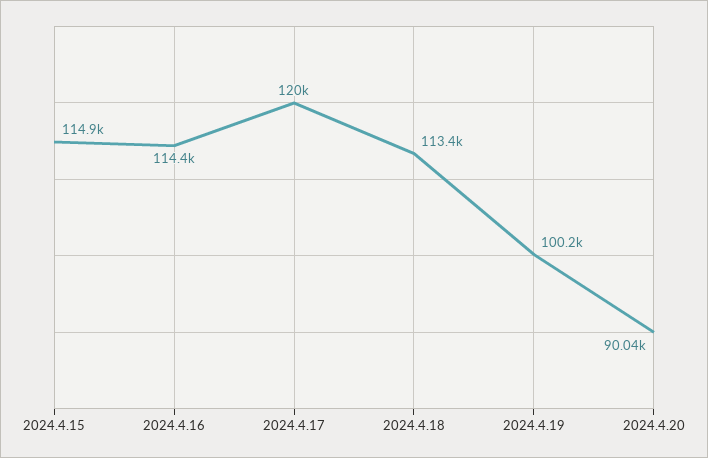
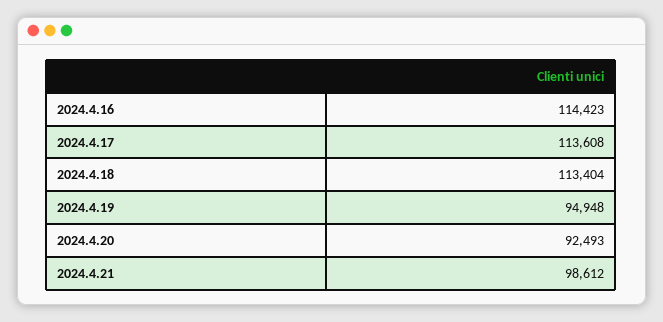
2024.4.15: 114900 -> none
2024.4.17: 120000 -> 113608
2024.4.19: 100200 -> 94948
2024.4.20: 90040 -> 92493
2024.4.21: none -> 98612

